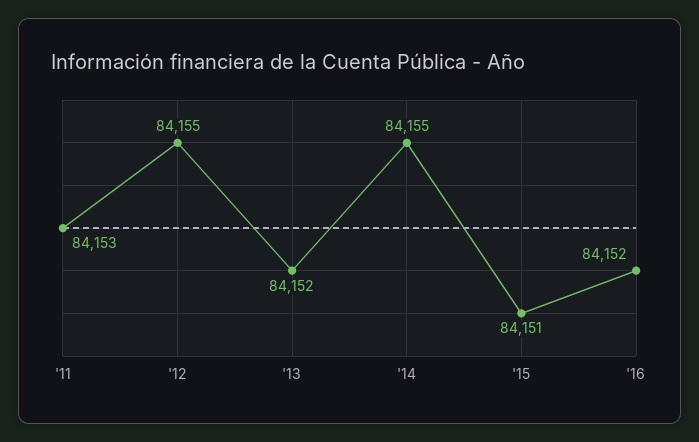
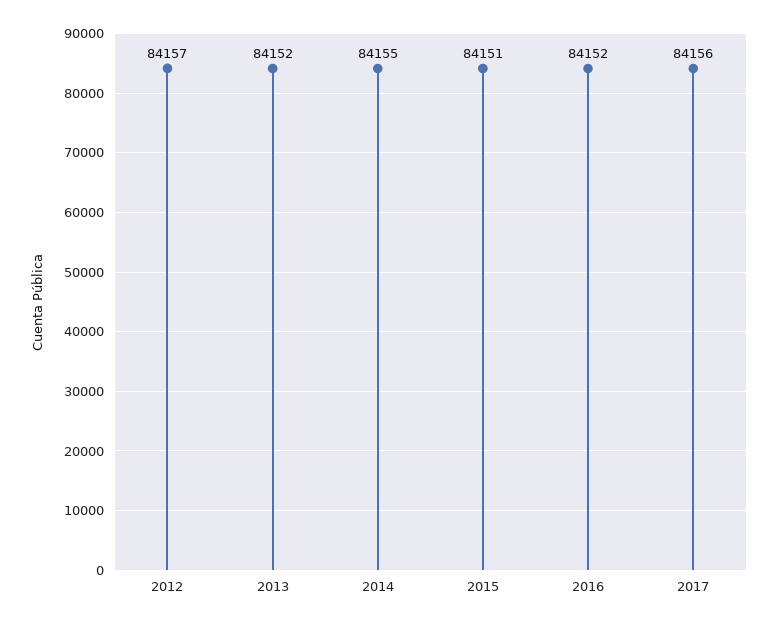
'11: 84153 -> none
'12: 84155 -> 84157
2017: none -> 84156

